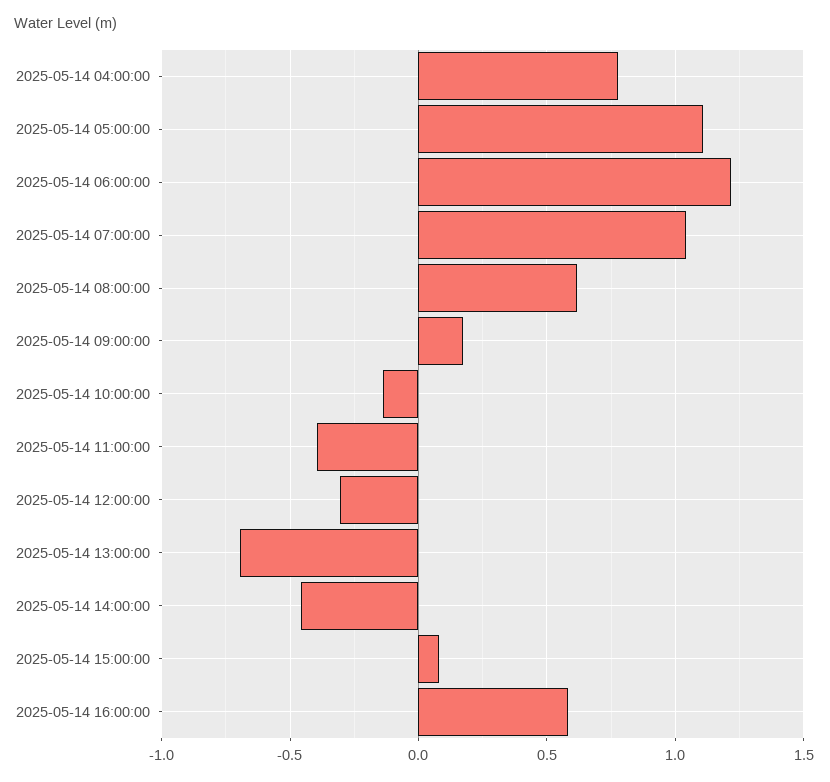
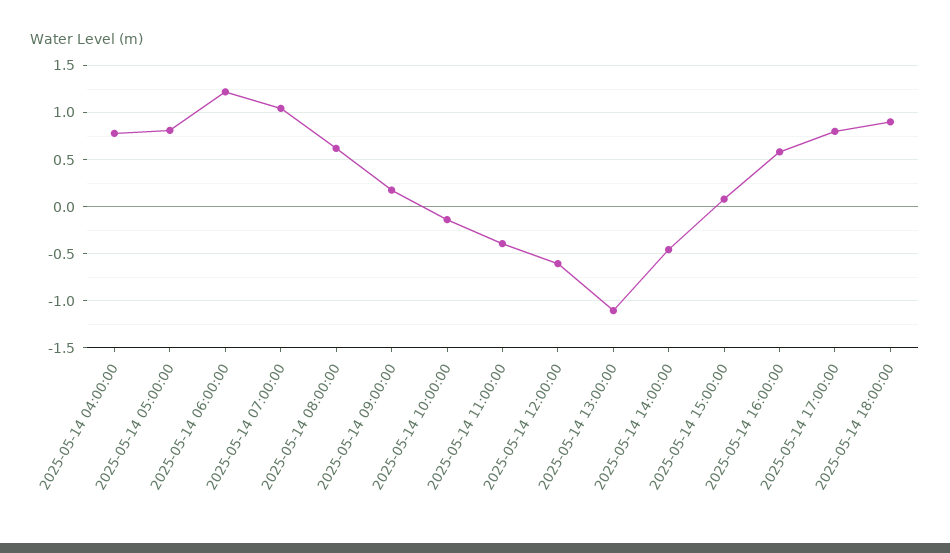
2025-05-14 05:00:00: 1.1 -> 0.8
2025-05-14 12:00:00: -0.3 -> -0.6
2025-05-14 13:00:00: -0.7 -> -1.1
2025-05-14 17:00:00: none -> 0.8
2025-05-14 18:00:00: none -> 0.9

